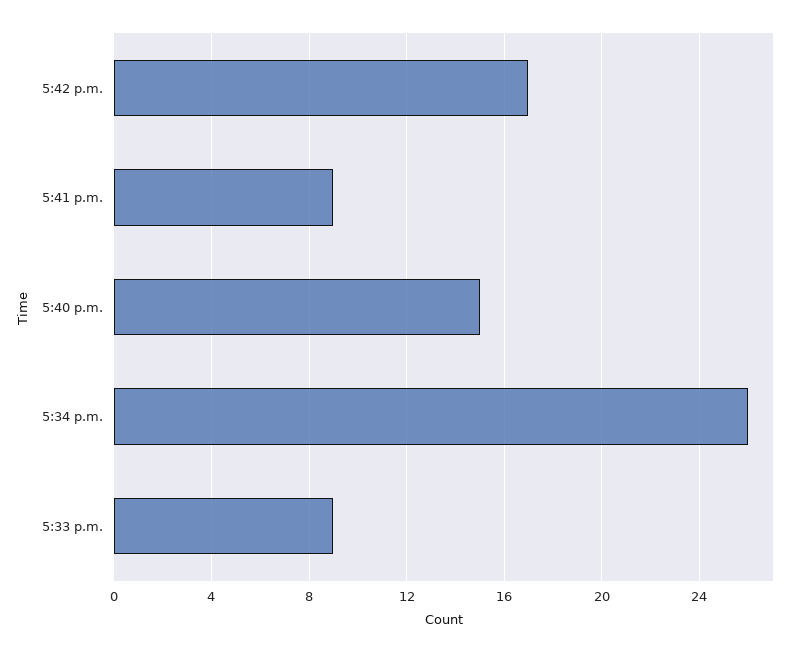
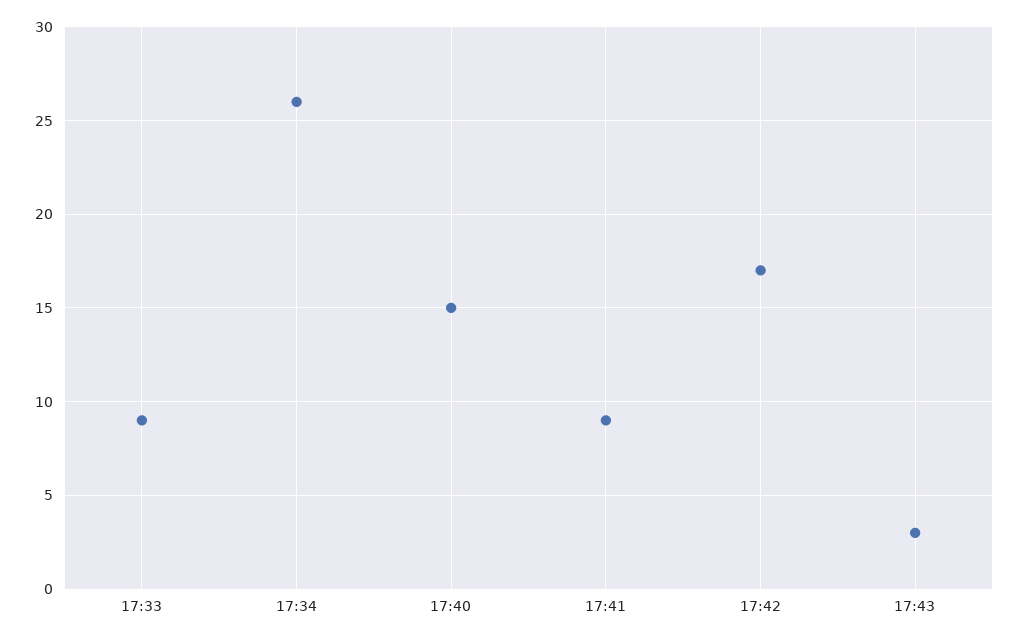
17:43: none -> 3

